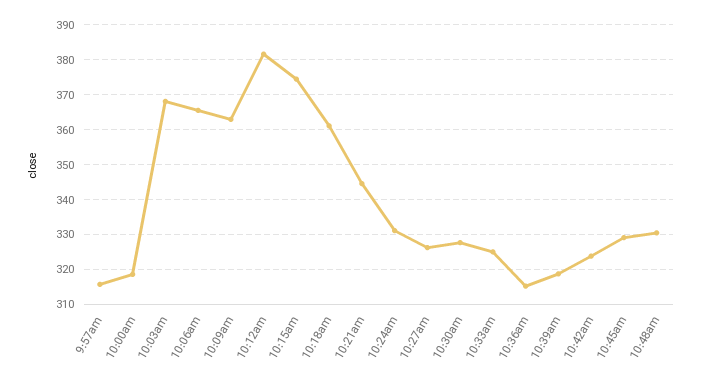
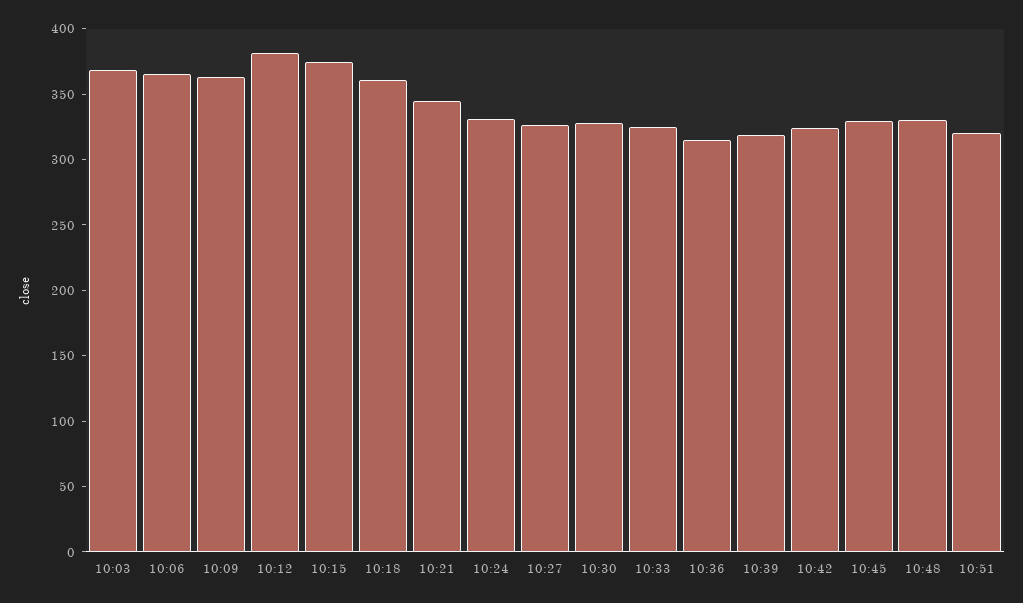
9:57am: 316 -> none
10:00am: 318 -> none
10:51: none -> 320

